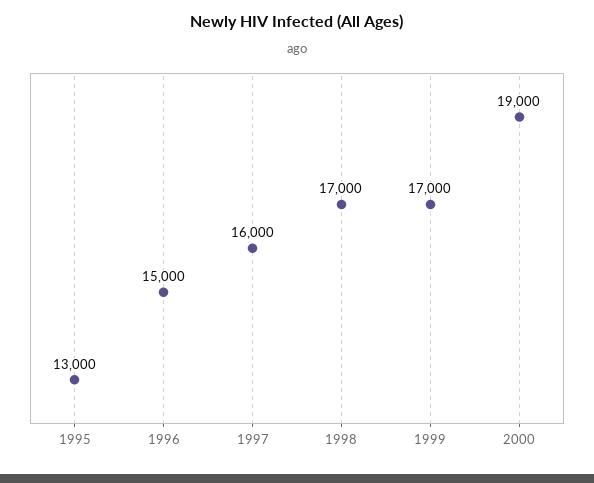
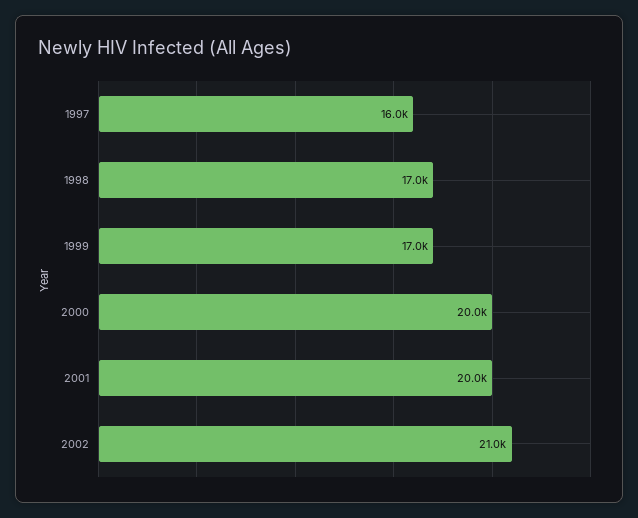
1995: 13000 -> none
1996: 15000 -> none
2000: 19000 -> 20000
2001: none -> 20000
2002: none -> 21000

